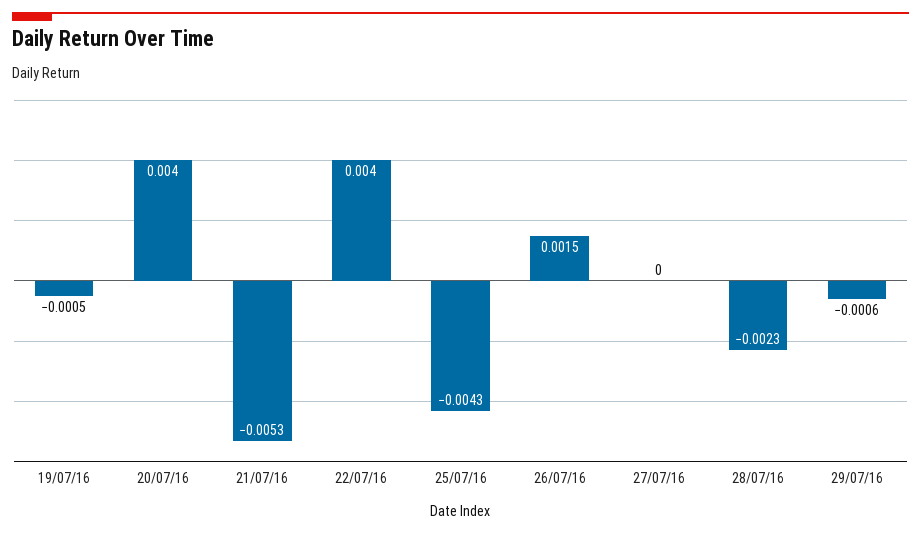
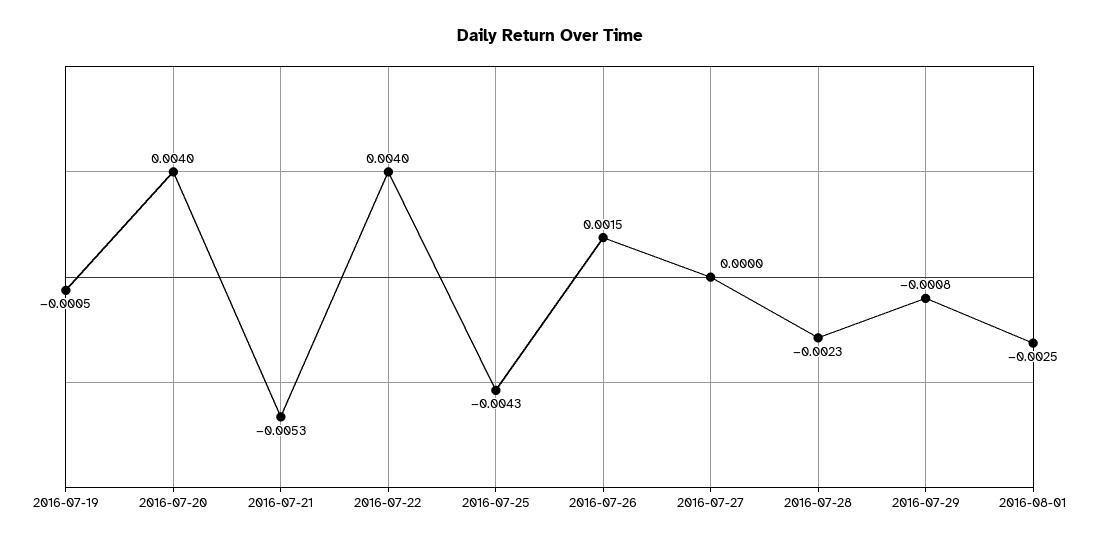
29/07/16: -0.0006 -> -0.0008
2016-08-01: none -> -0.0025

